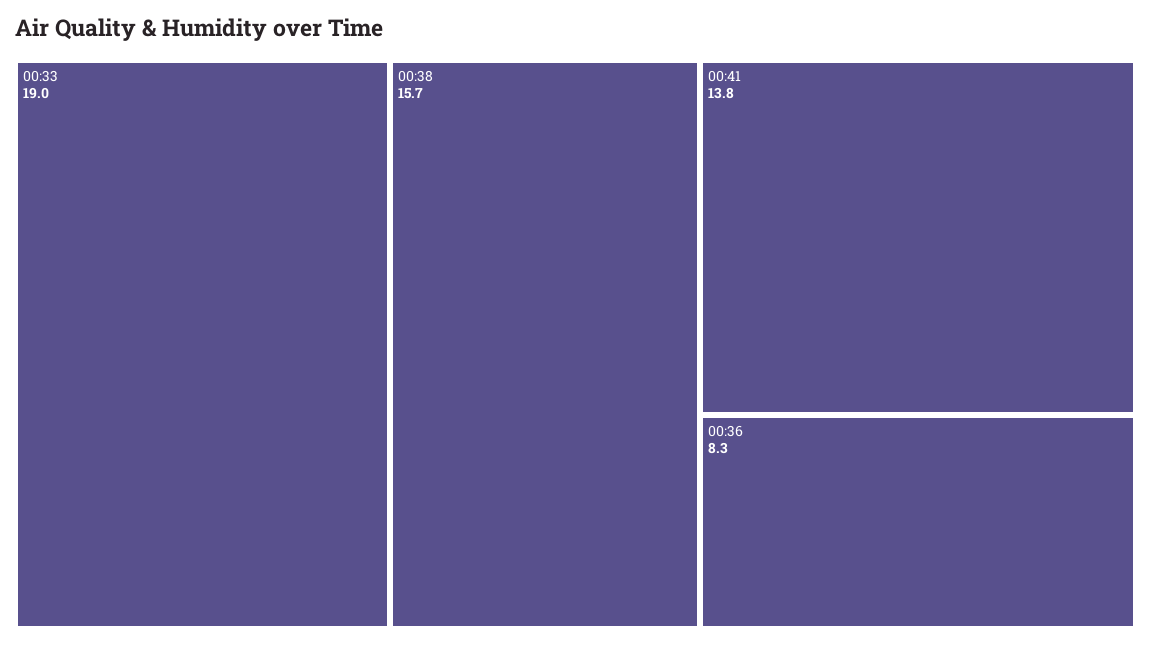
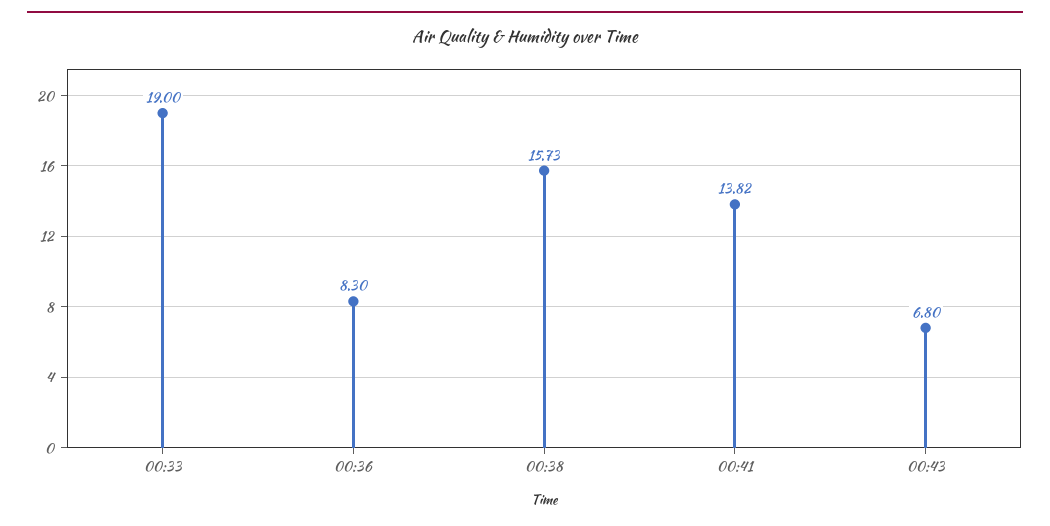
00:43: none -> 6.8

